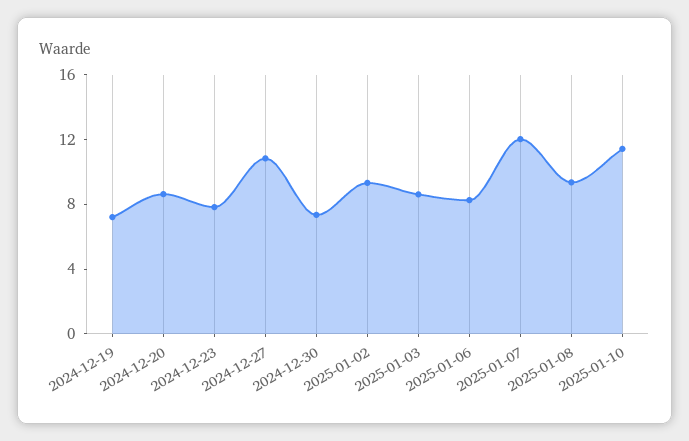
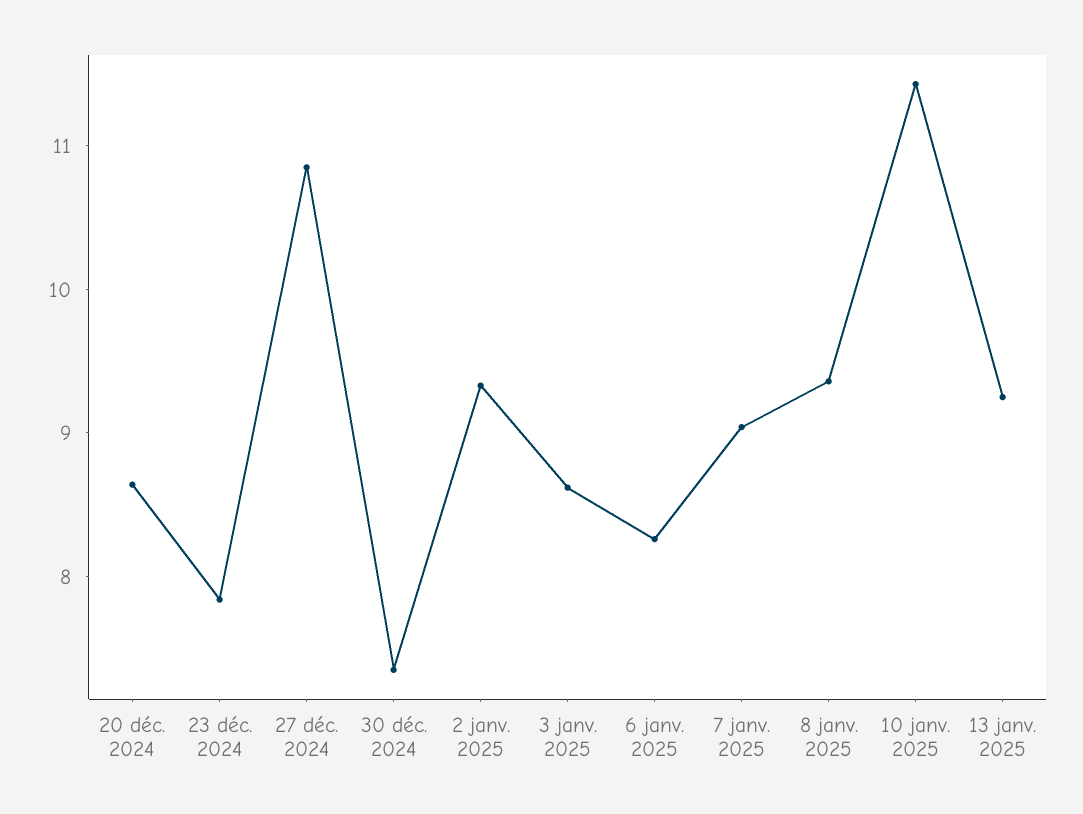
2024-12-19: 7 -> none
2025-01-07: 12 -> 9
13 janv. 2025: none -> 9.2

